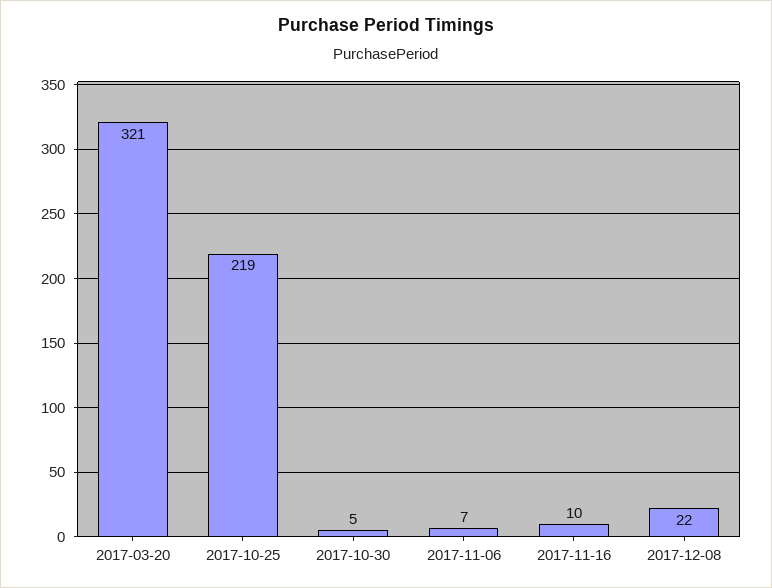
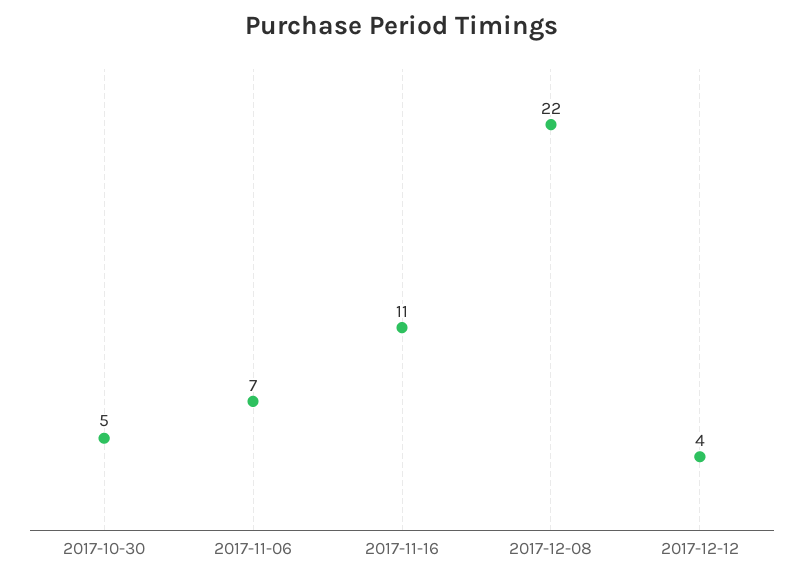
2017-03-20: 321 -> none
2017-10-25: 219 -> none
2017-11-16: 10 -> 11
2017-12-12: none -> 4

